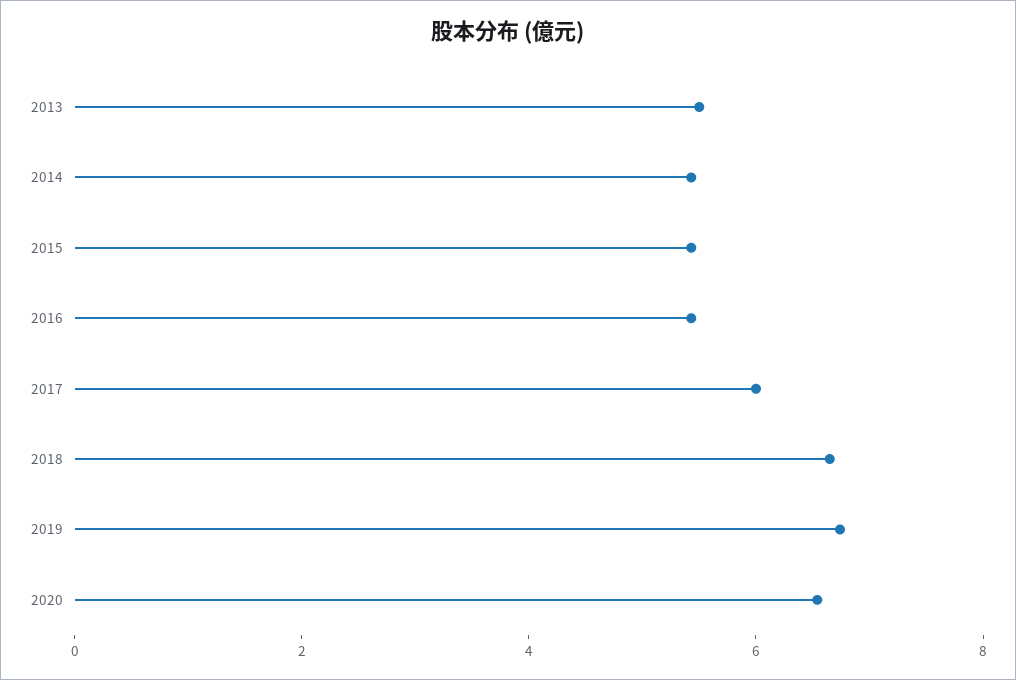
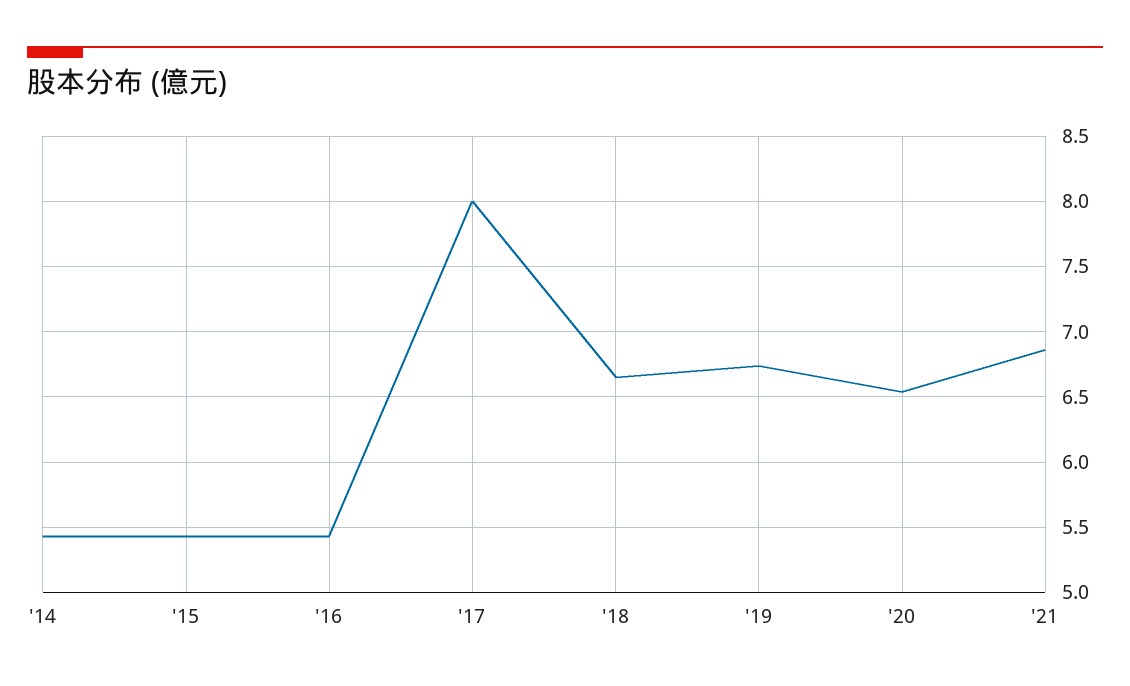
2013: 5.5 -> none
2017: 6 -> 8
'21: none -> 6.85

